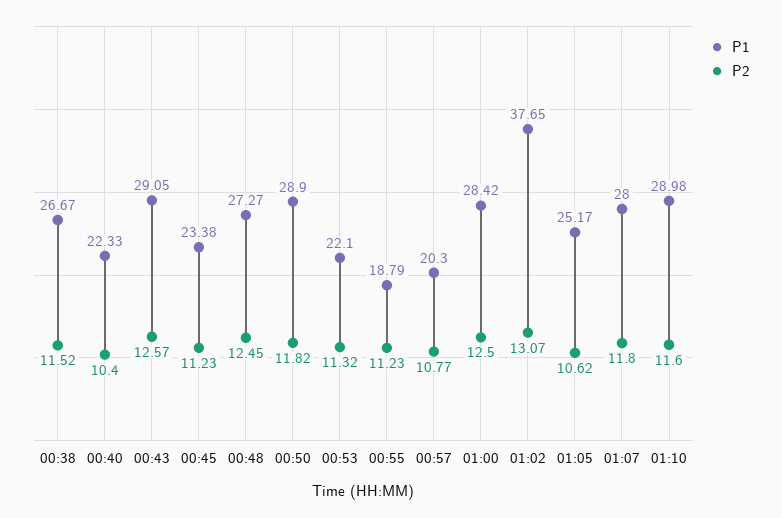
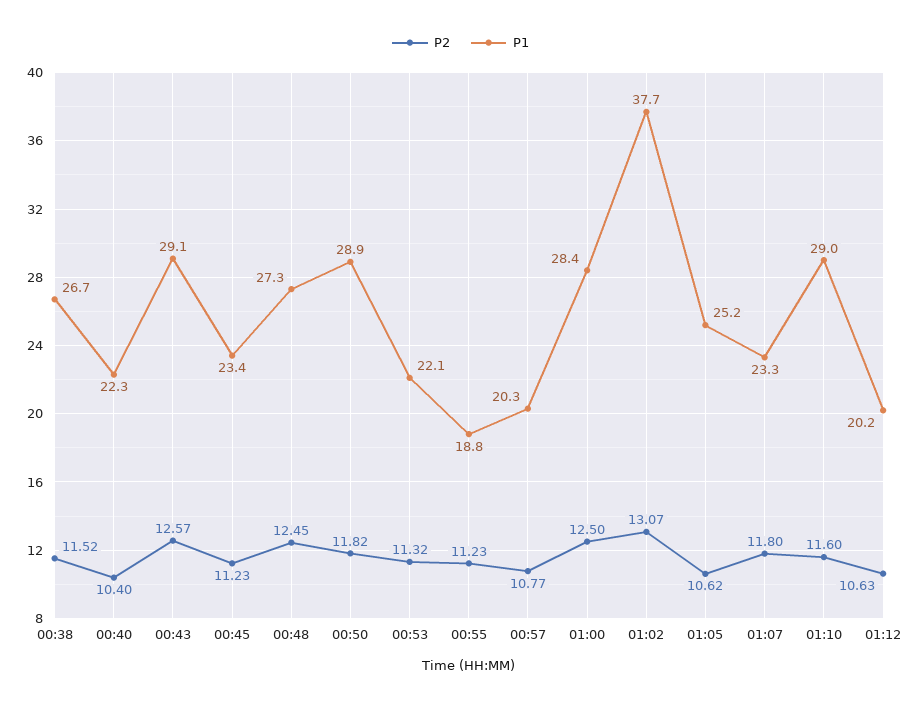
P1, 01:07: 28 -> 23.3
P2, 01:12: none -> 10.63
P1, 01:12: none -> 20.2

